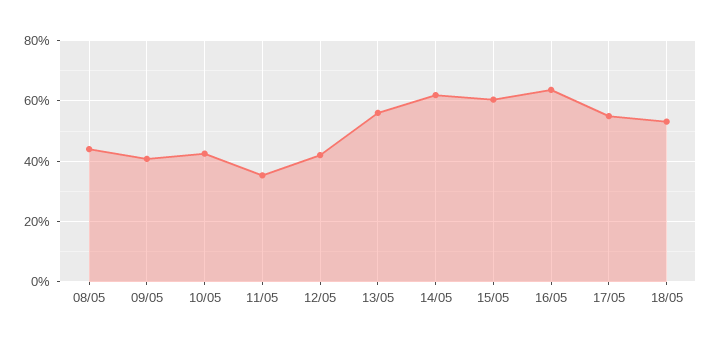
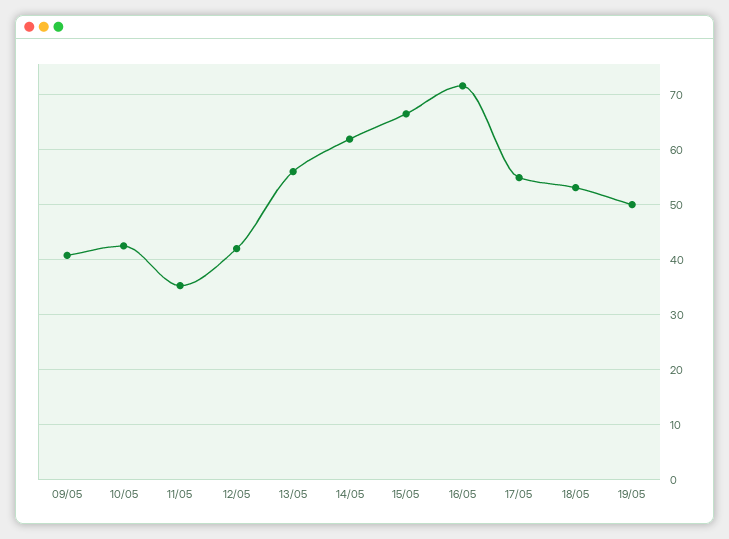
08/05: 44 -> none
15/05: 60 -> 66
16/05: 64 -> 72
19/05: none -> 50

